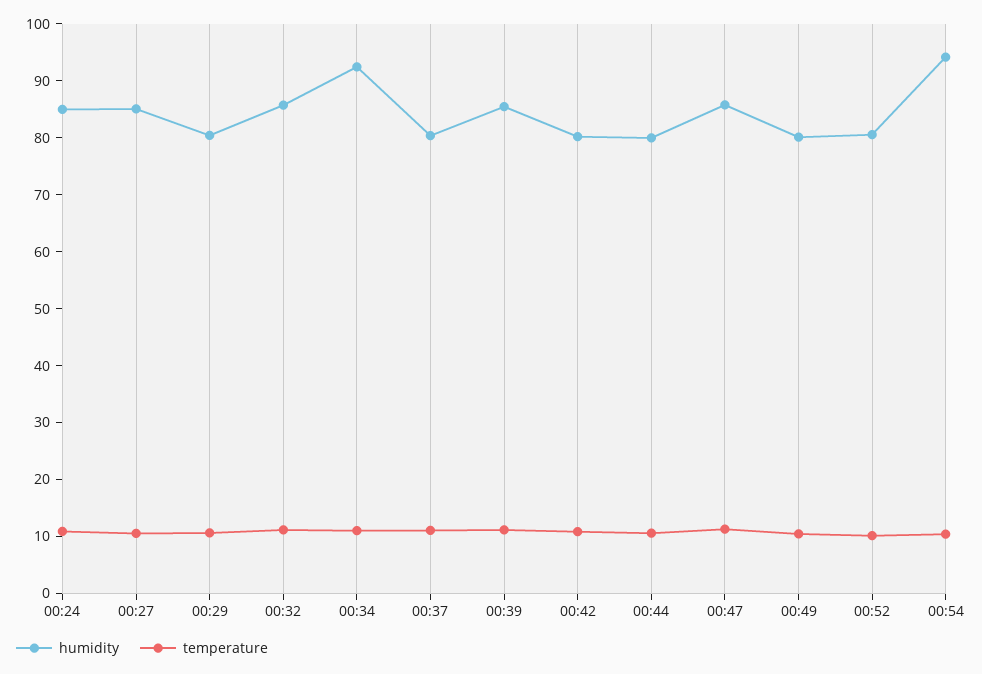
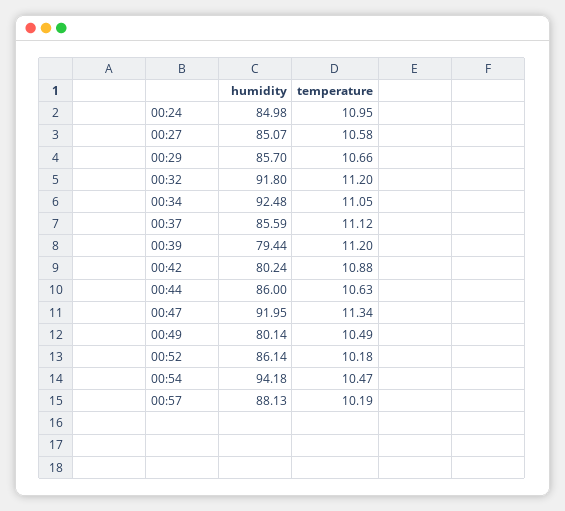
humidity, 00:29: 80 -> 85.7
humidity, 00:32: 86 -> 91.8
humidity, 00:37: 80 -> 85.59
humidity, 00:39: 86 -> 79.44
humidity, 00:44: 80 -> 86
humidity, 00:47: 86 -> 91.95
humidity, 00:52: 80 -> 86.14
humidity, 00:57: none -> 88.13
temperature, 00:57: none -> 10.19

